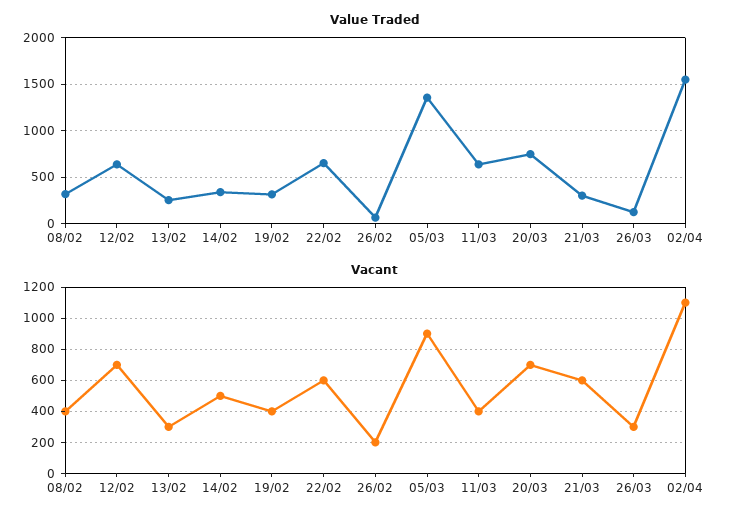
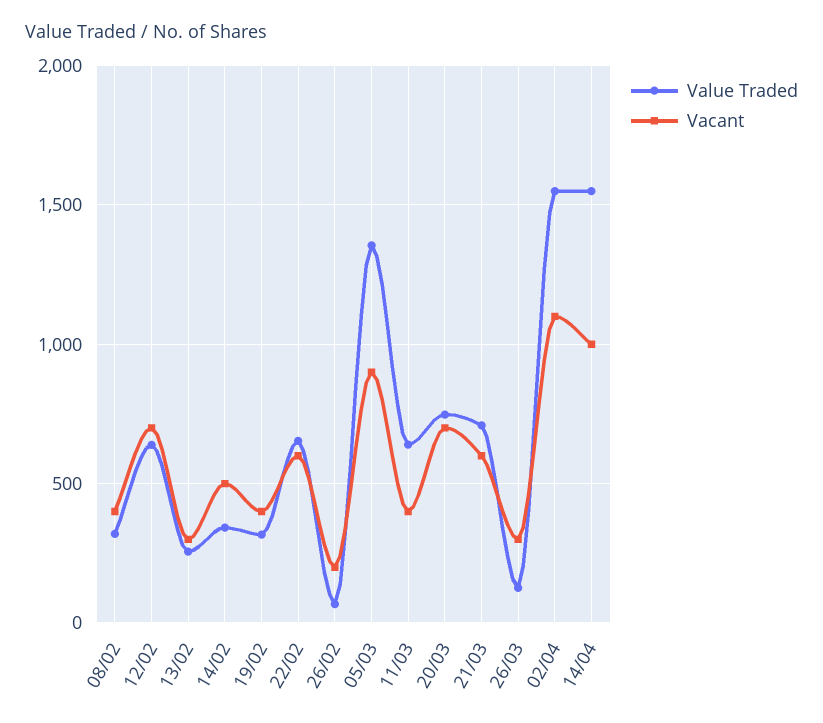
Value Traded, 21/03: 300 -> 700
Value Traded, 14/04: none -> 1550
Vacant, 14/04: none -> 1000

